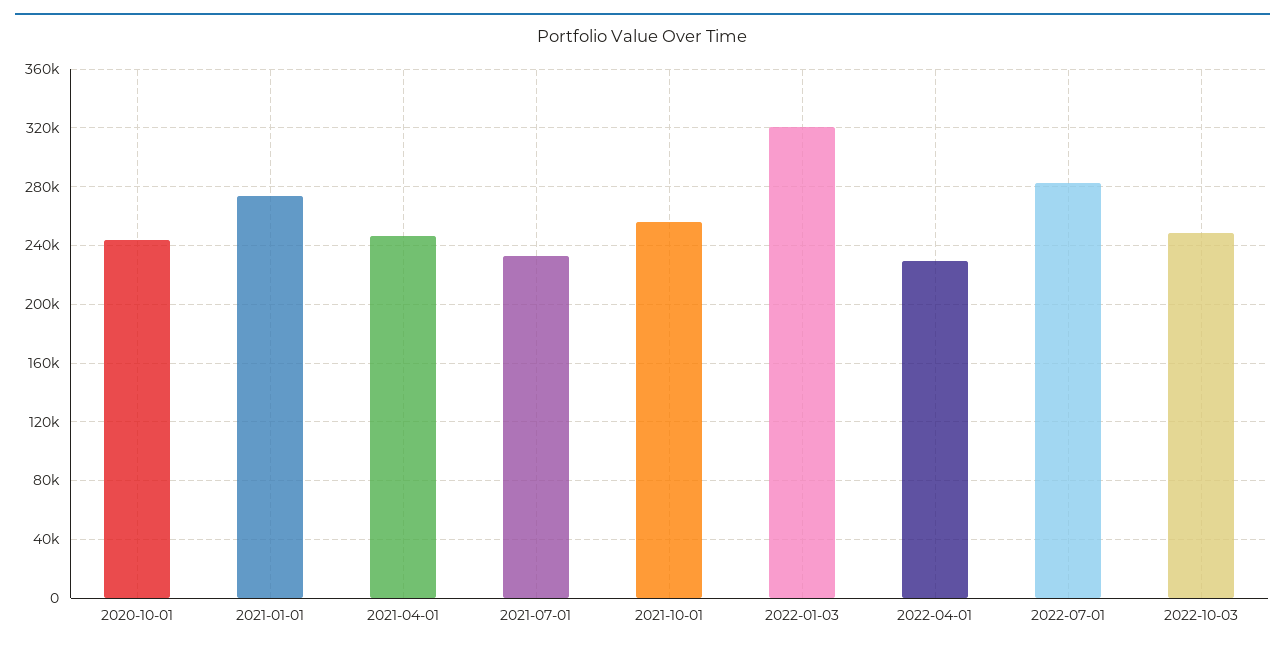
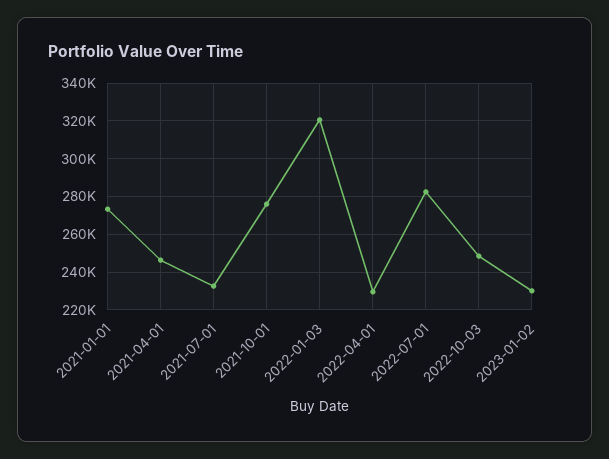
2020-10-01: 245000 -> none
2021-10-01: 255000 -> 275000
2023-01-02: none -> 230000

